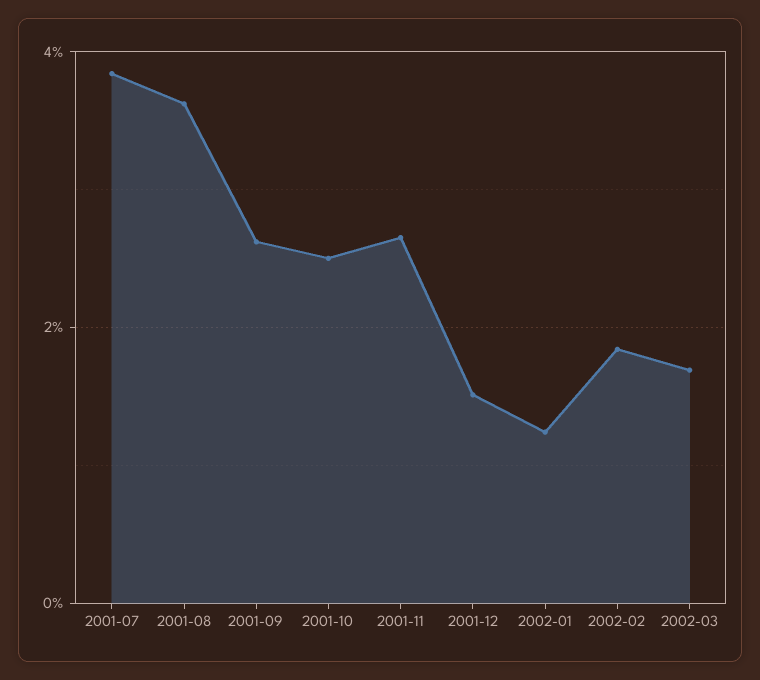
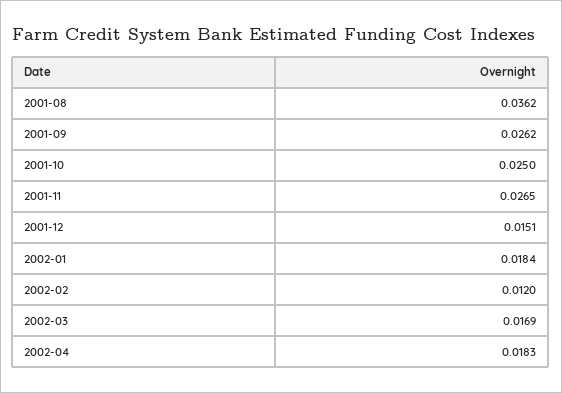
2001-07: 0.038 -> none
2002-01: 0.012 -> 0.0184
2002-02: 0.018 -> 0.012
2002-04: none -> 0.0183

